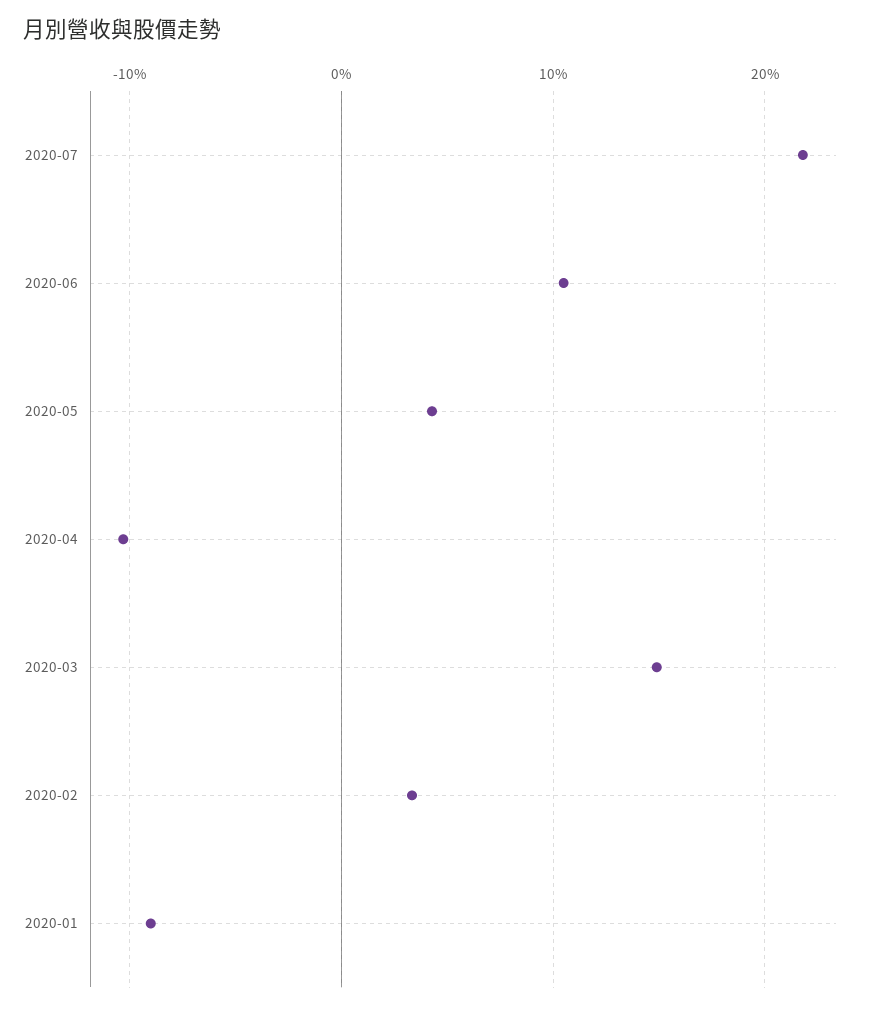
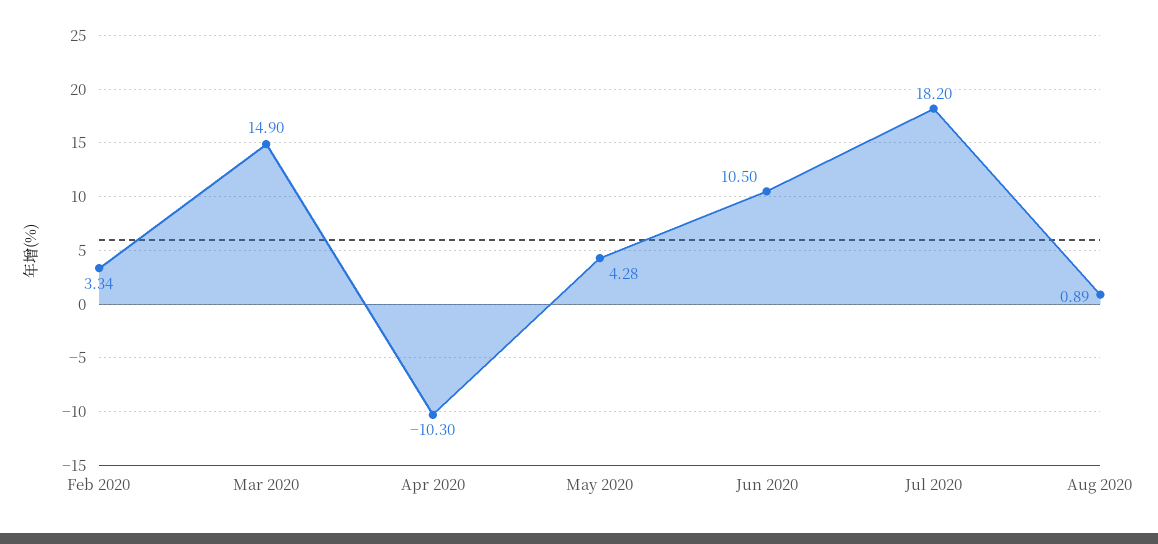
2020-07: 22 -> 18.2
2020-01: -9 -> none
Aug 2020: none -> 0.89

